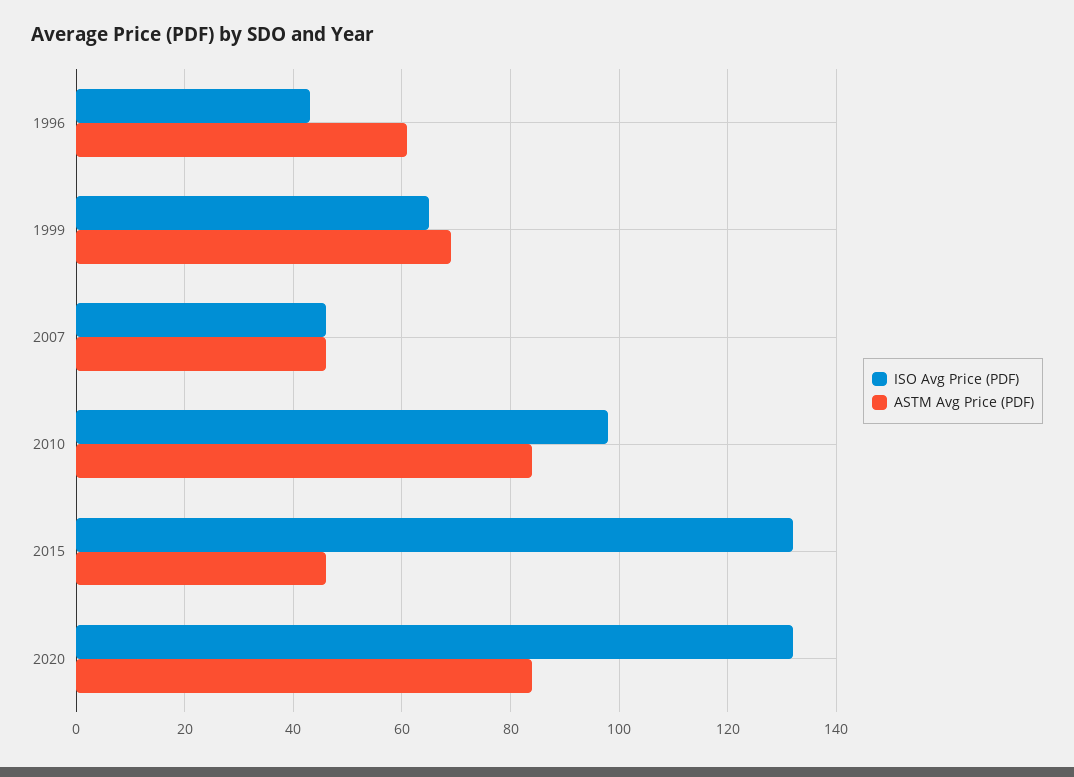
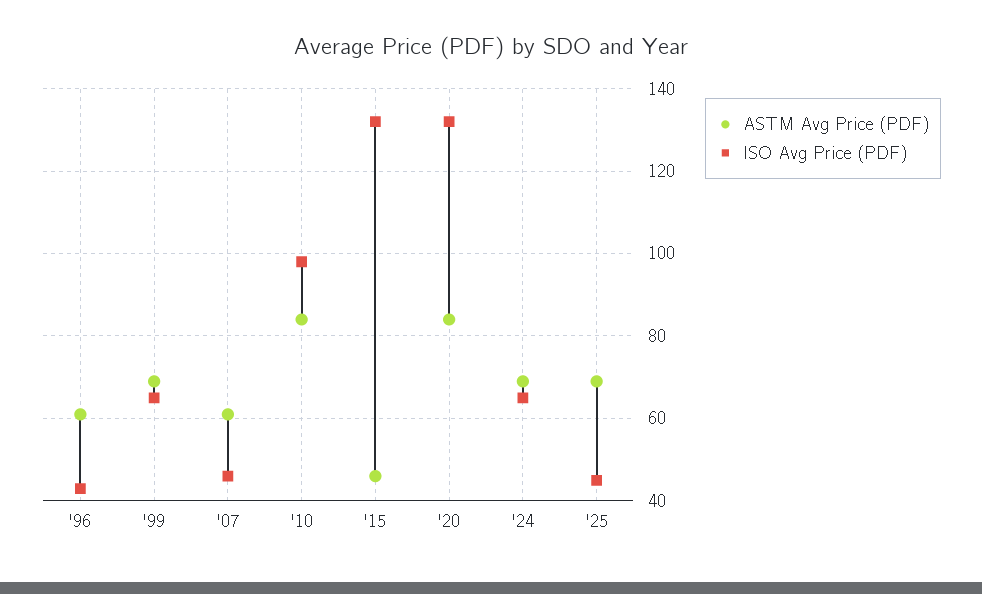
ASTM Avg Price (PDF), 2007: 45 -> 60
ASTM Avg Price (PDF), '24: none -> 70
ISO Avg Price (PDF), '24: none -> 65
ASTM Avg Price (PDF), '25: none -> 70
ISO Avg Price (PDF), '25: none -> 45

